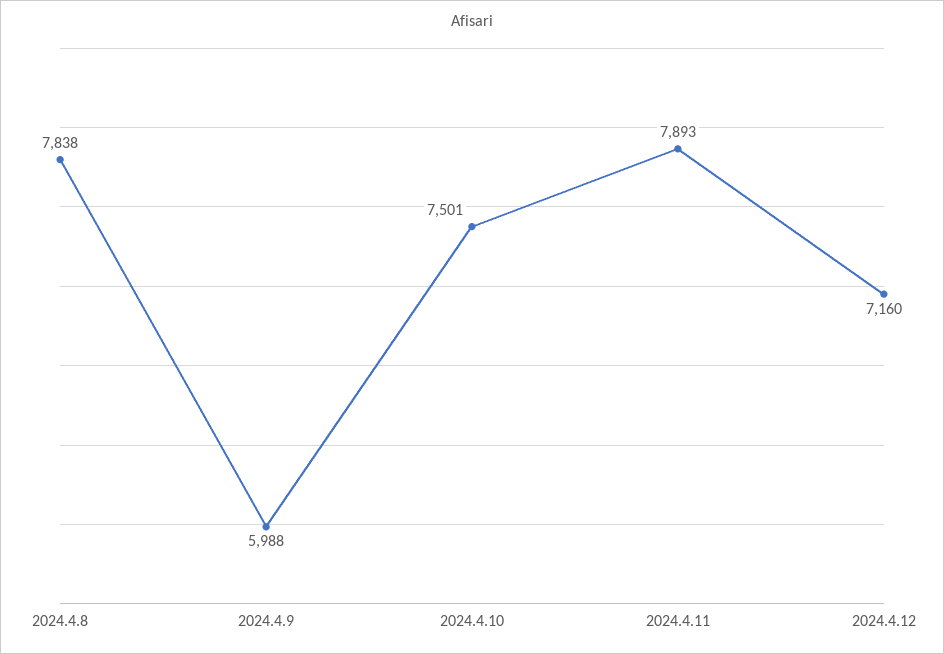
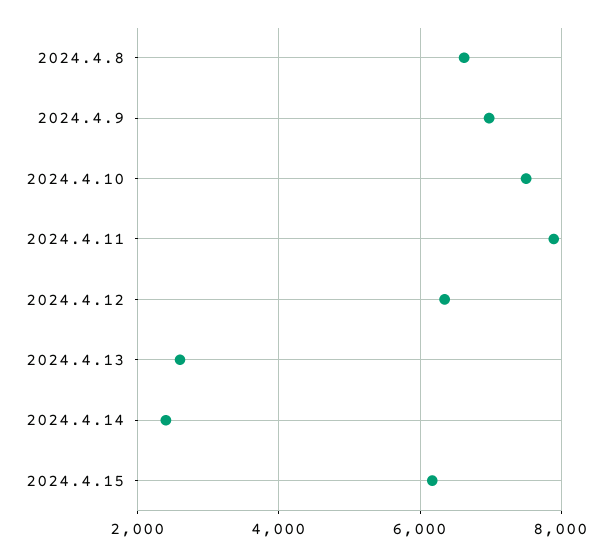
2024.4.8: 7838 -> 6600
2024.4.9: 5988 -> 7000
2024.4.12: 7160 -> 6400
2024.4.13: none -> 2600
2024.4.14: none -> 2400
2024.4.15: none -> 6200

